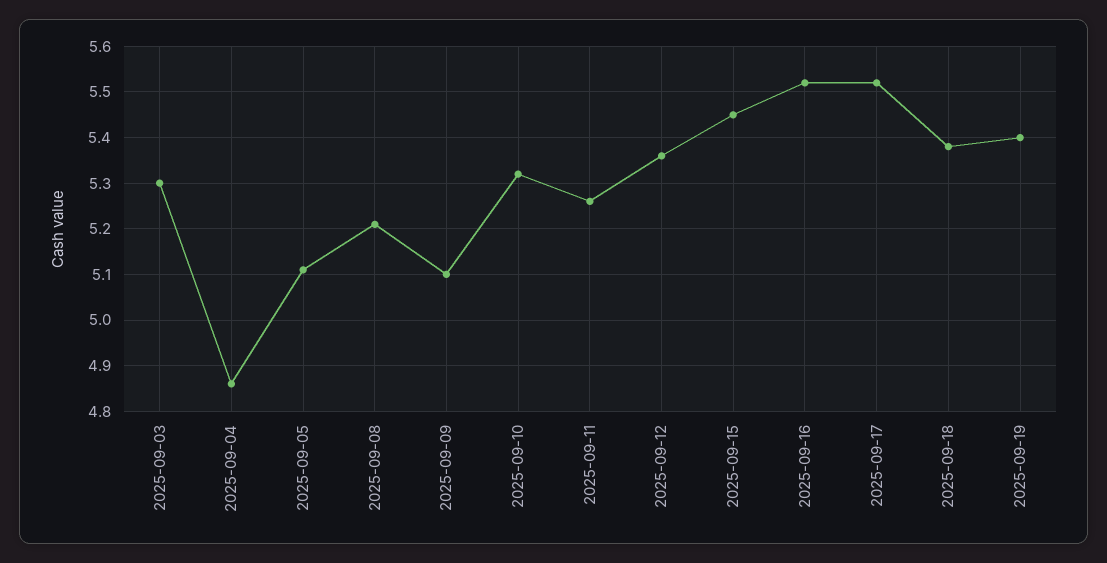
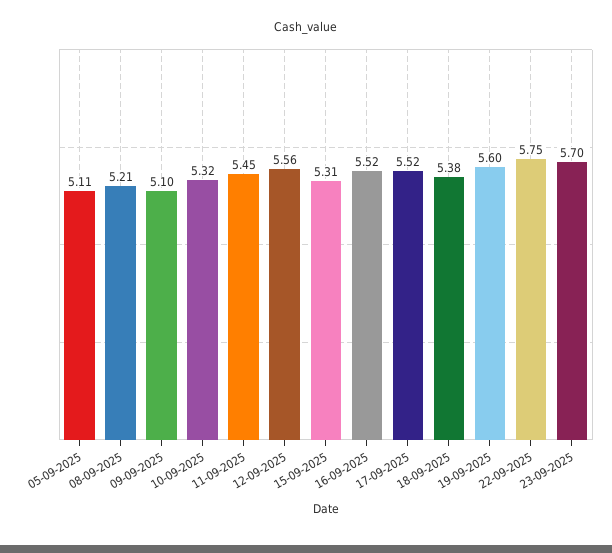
2025-09-03: 5.3 -> none
2025-09-04: 4.85 -> none
2025-09-11: 5.25 -> 5.45
2025-09-12: 5.35 -> 5.56
2025-09-15: 5.45 -> 5.31
2025-09-19: 5.4 -> 5.6
22-09-2025: none -> 5.75
23-09-2025: none -> 5.7

